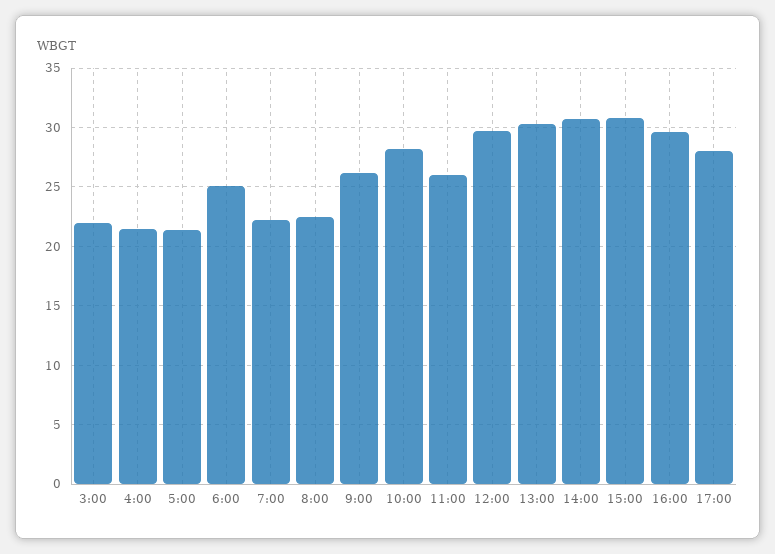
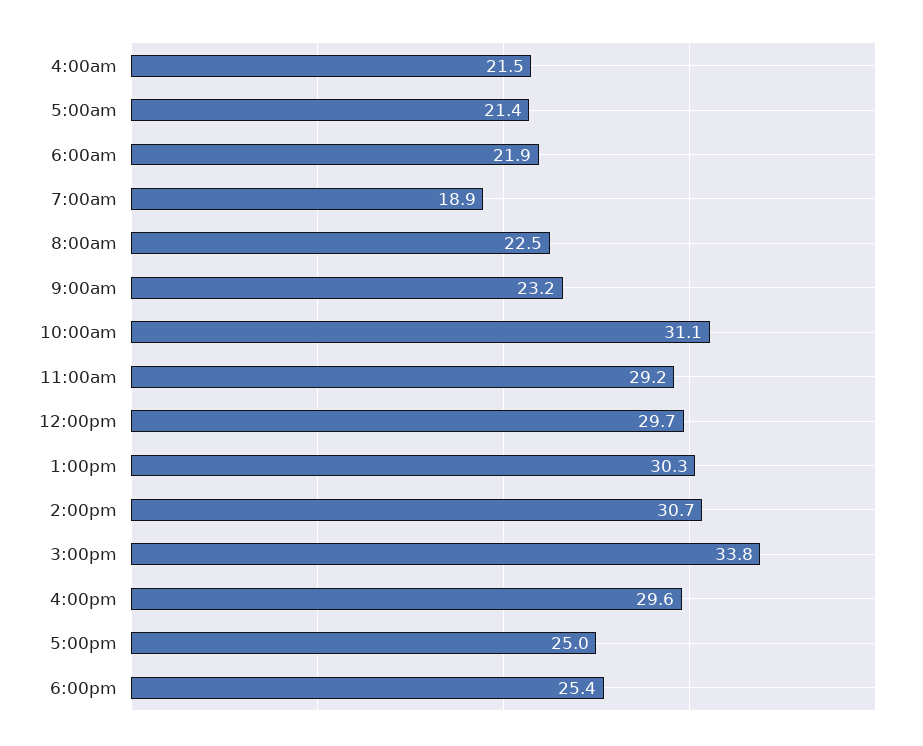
3:00: 22 -> none
6:00: 25 -> 21.9
7:00: 22 -> 18.9
9:00: 26 -> 23.2
10:00: 28 -> 31.1
11:00: 26 -> 29.2
15:00: 31 -> 33.8
17:00: 28 -> 25
6:00pm: none -> 25.4

